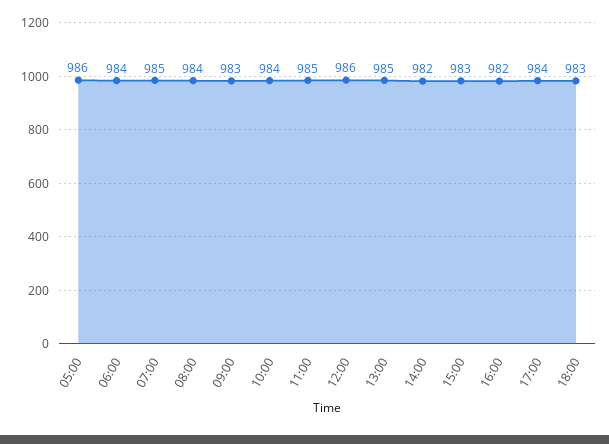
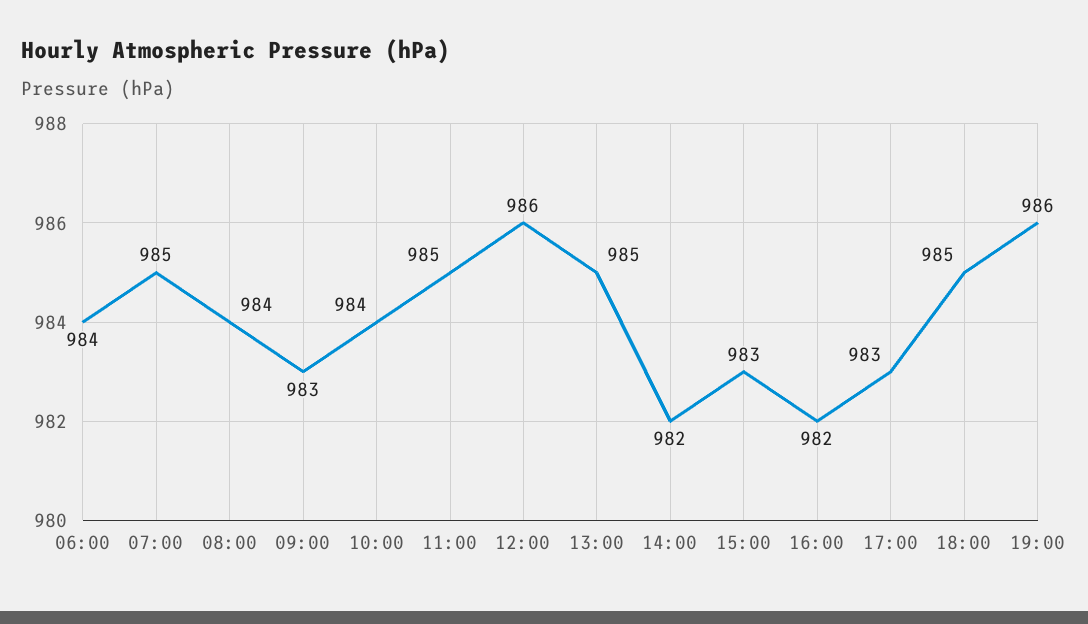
05:00: 986 -> none
17:00: 984 -> 983
18:00: 983 -> 985
19:00: none -> 986

